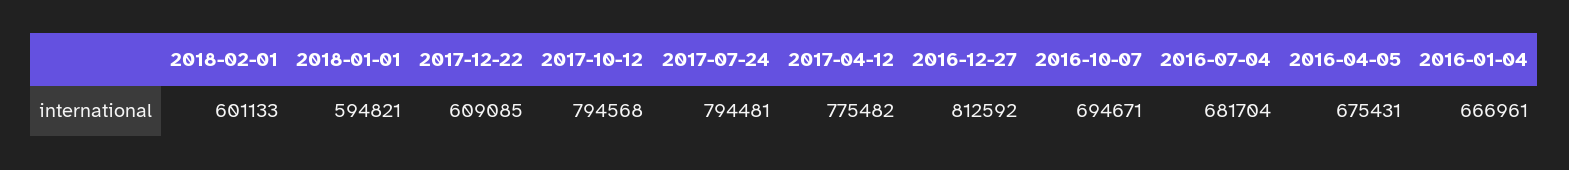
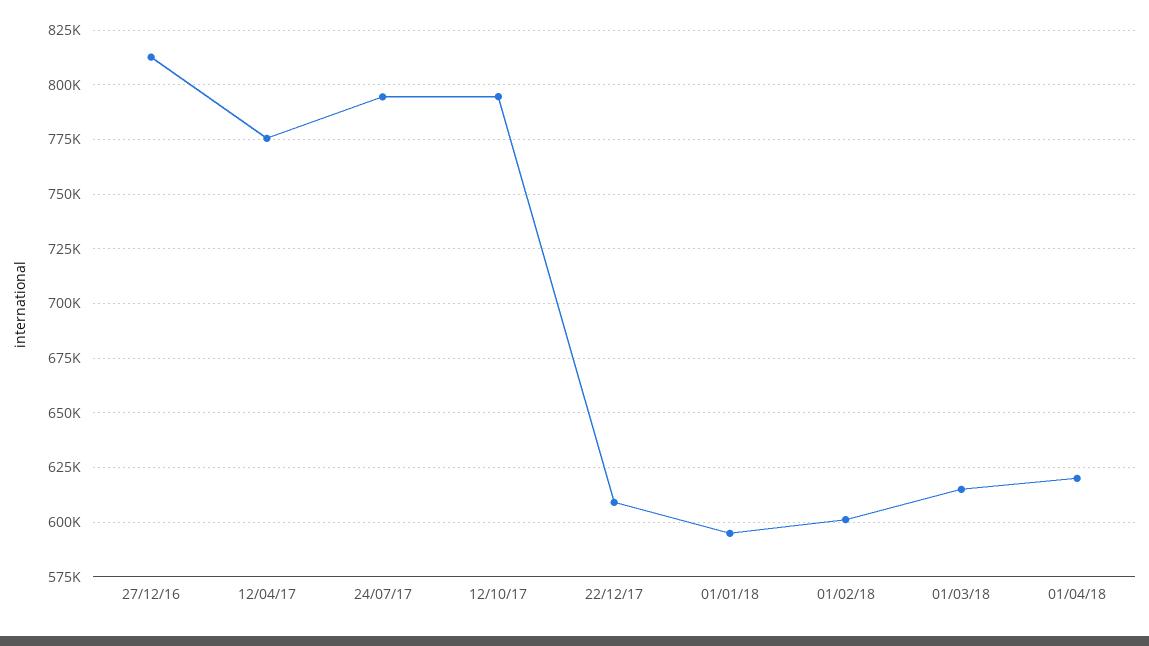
2016-10-07: 694671 -> none
2016-07-04: 681704 -> none
2016-04-05: 675431 -> none
2016-01-04: 666961 -> none
01/03/18: none -> 615000
01/04/18: none -> 620000

